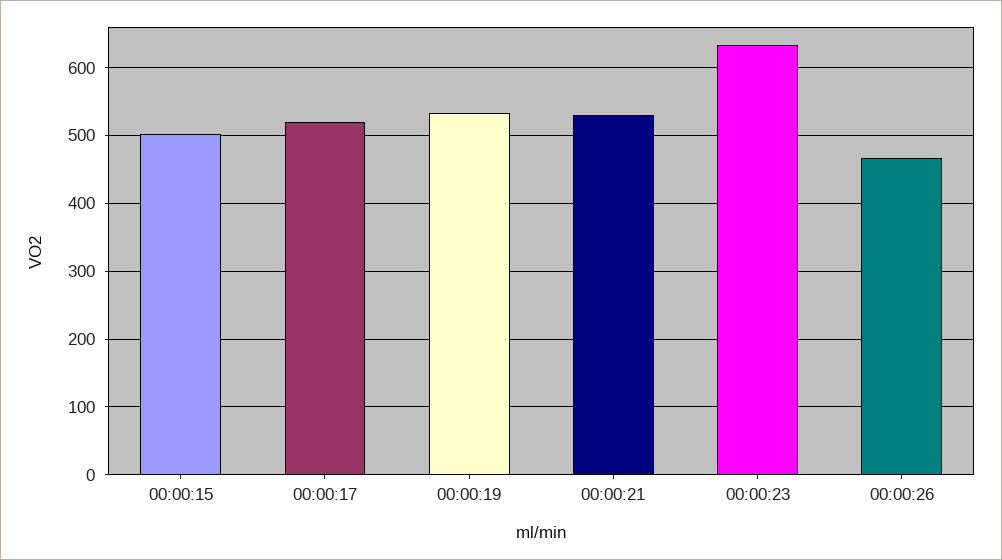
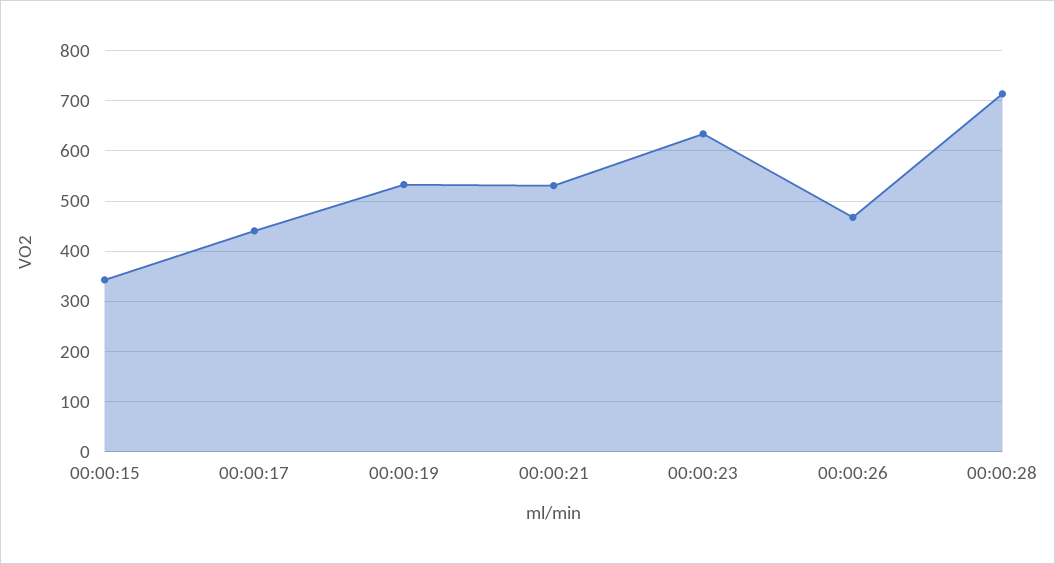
00:00:15: 500 -> 340
00:00:17: 520 -> 440
00:00:28: none -> 720

